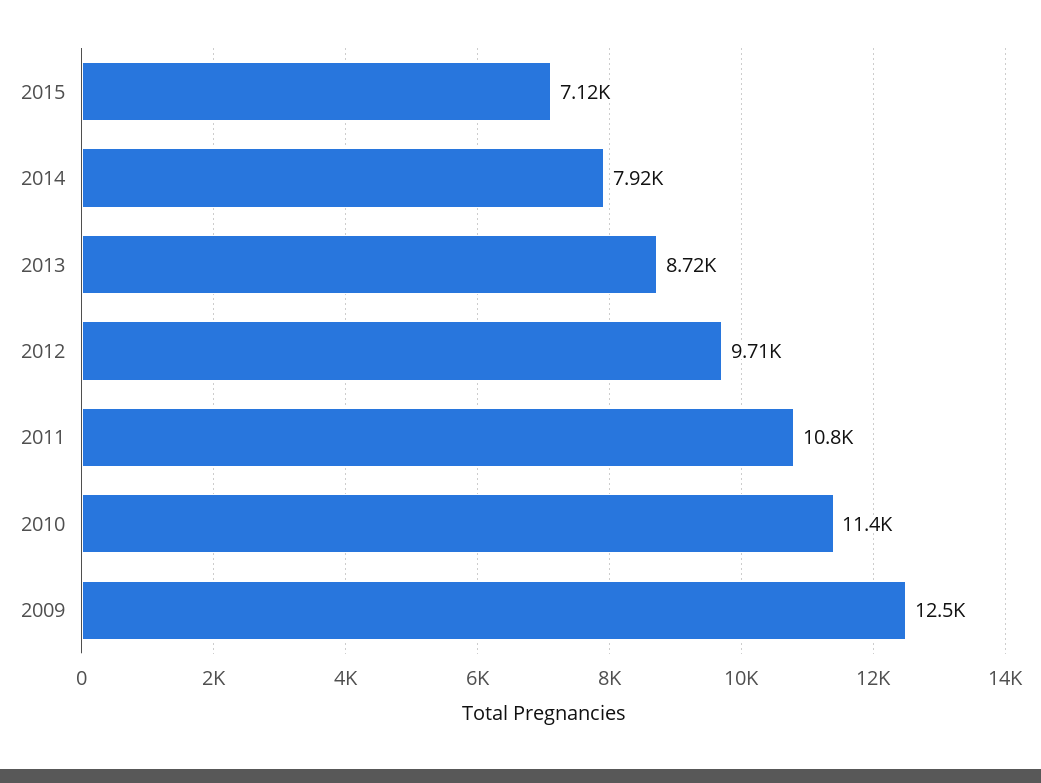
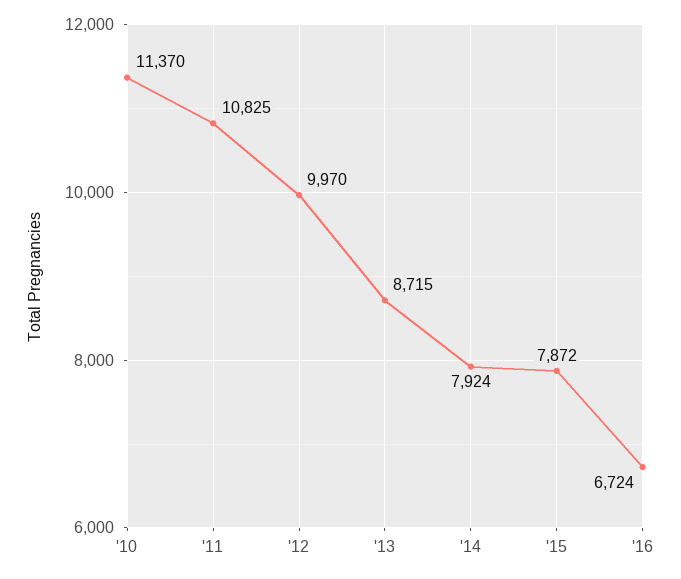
2015: 7120 -> 7872
2012: 9710 -> 9970
2009: 12500 -> none
'16: none -> 6724

